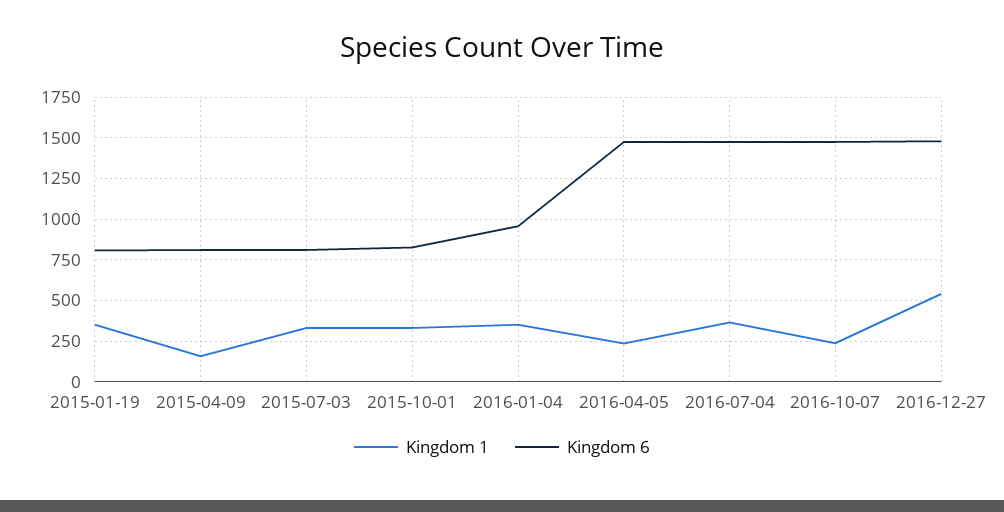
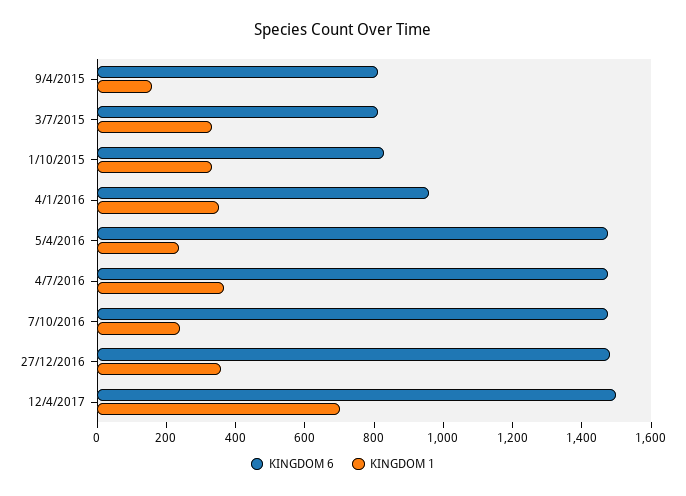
Kingdom 1, 2015-01-19: 350 -> none
Kingdom 6, 2015-01-19: 800 -> none
Kingdom 1, 2016-12-27: 550 -> 350
Kingdom 6, 12/4/2017: none -> 1500
Kingdom 1, 12/4/2017: none -> 700

